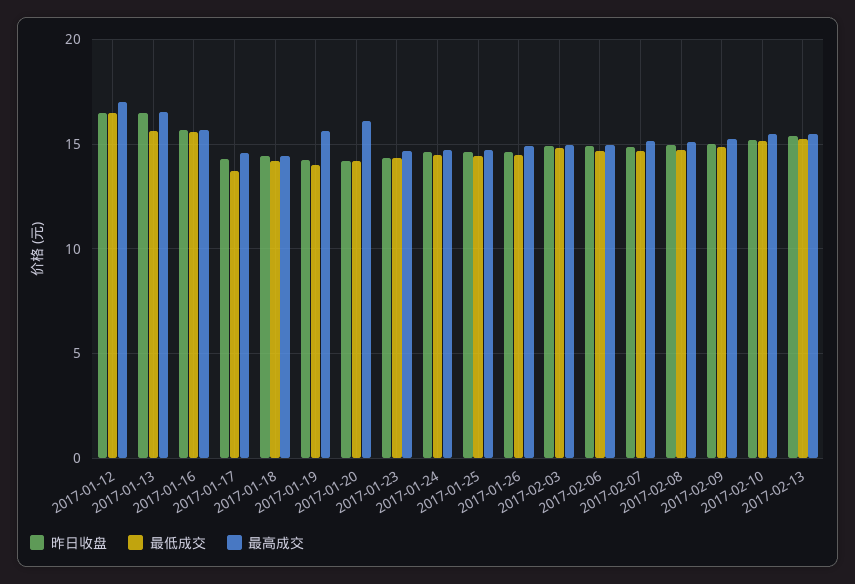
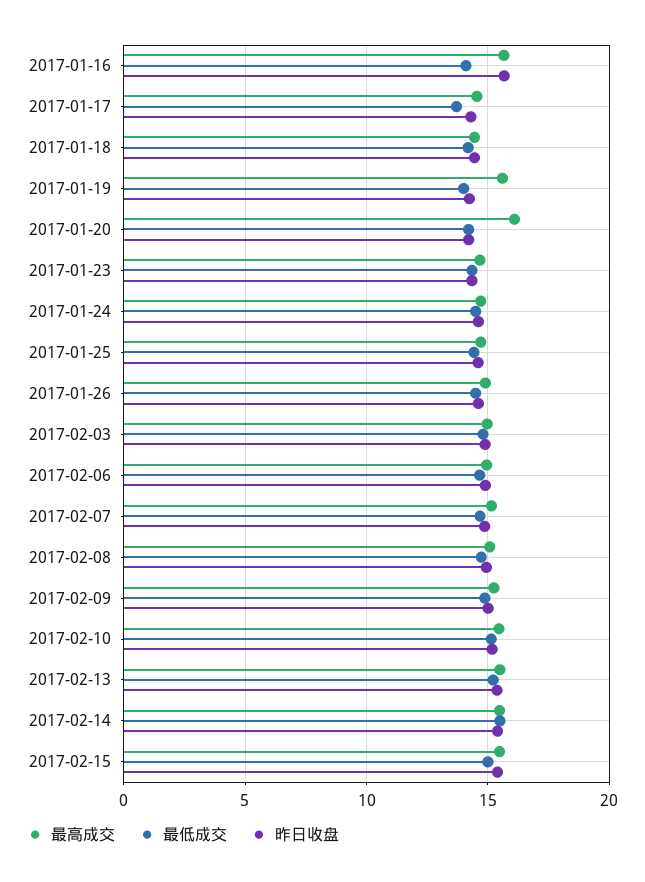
昨日收盘, 2017-01-12: 16.5 -> none
最低成交, 2017-01-12: 16.5 -> none
最高成交, 2017-01-12: 17 -> none
昨日收盘, 2017-01-13: 16.5 -> none
最低成交, 2017-01-13: 15.5 -> none
最高成交, 2017-01-13: 16.5 -> none
最低成交, 2017-01-16: 15.5 -> 14
最高成交, 2017-02-14: none -> 15.5
最低成交, 2017-02-14: none -> 15.5
昨日收盘, 2017-02-14: none -> 15.5
最高成交, 2017-02-15: none -> 15.5
最低成交, 2017-02-15: none -> 15
昨日收盘, 2017-02-15: none -> 15.5

